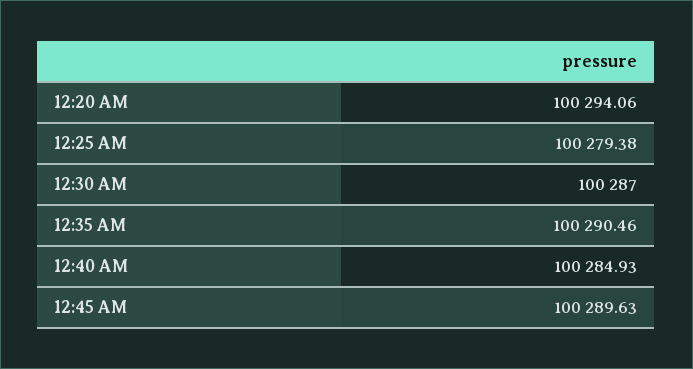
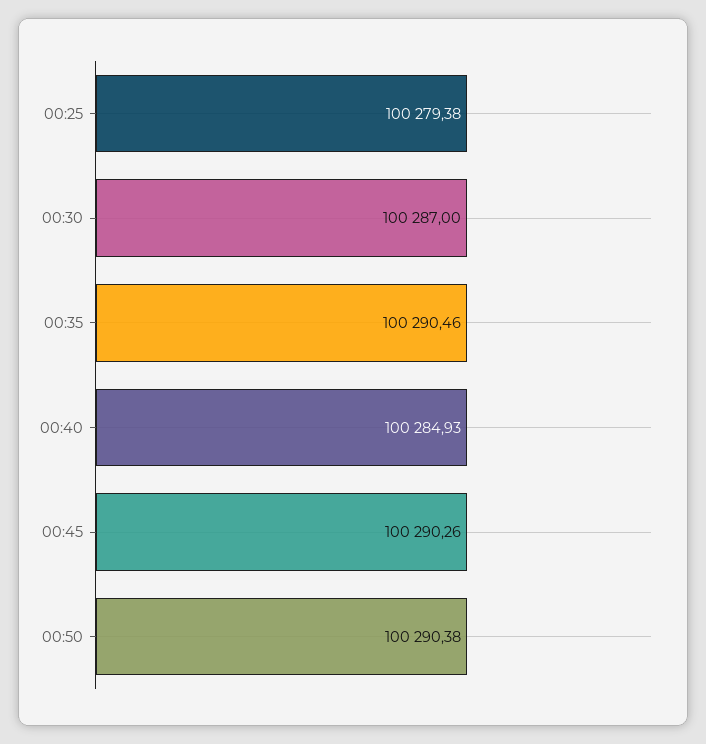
12:20 AM: 100294.06 -> none
12:45 AM: 100289.63 -> 100290.26
00:50: none -> 100290.38

